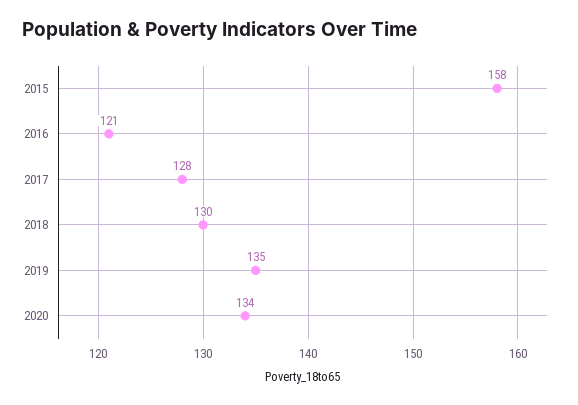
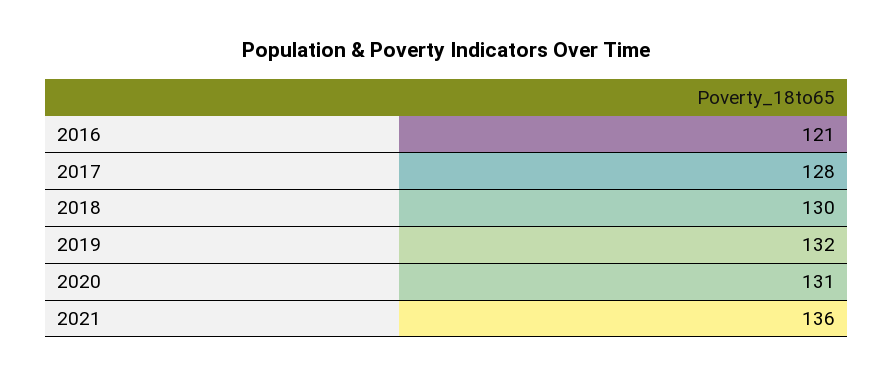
2015: 158 -> none
2019: 135 -> 132
2020: 134 -> 131
2021: none -> 136

